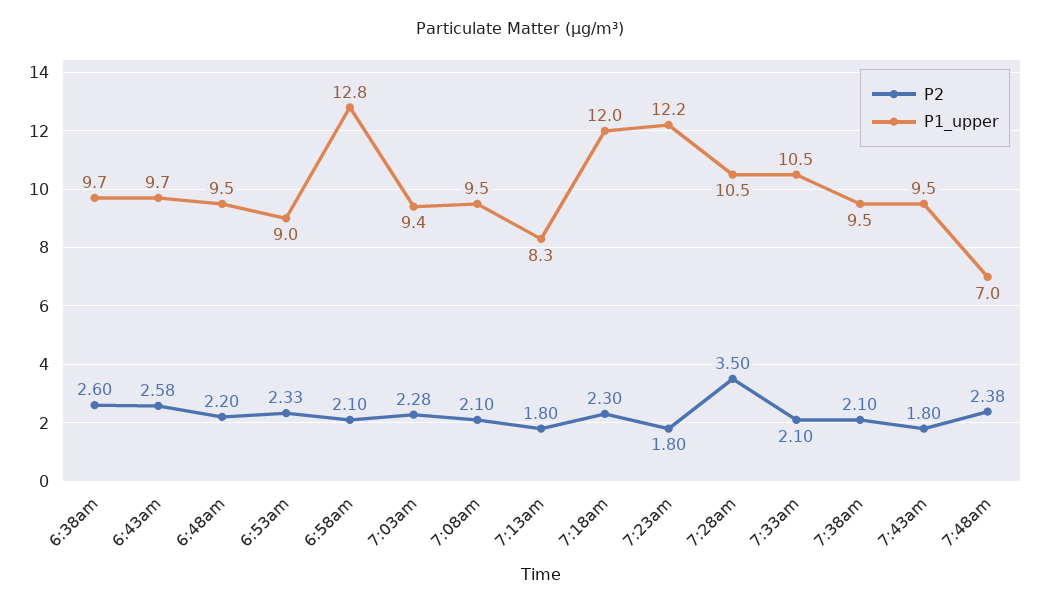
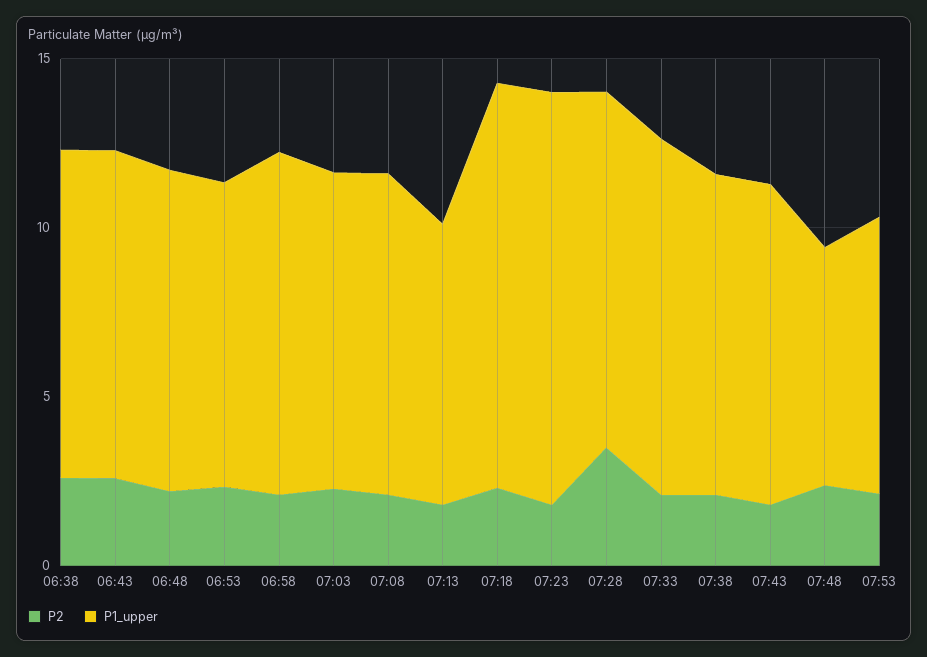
P1_upper, 6:58am: 12.8 -> 10
P2, 07:53: none -> 2
P1_upper, 07:53: none -> 8

